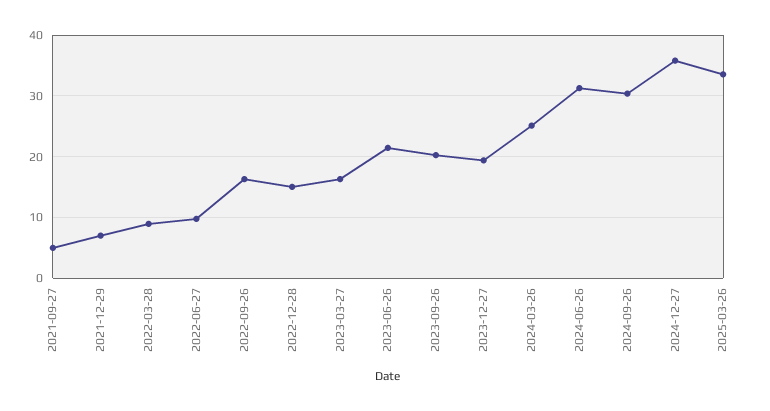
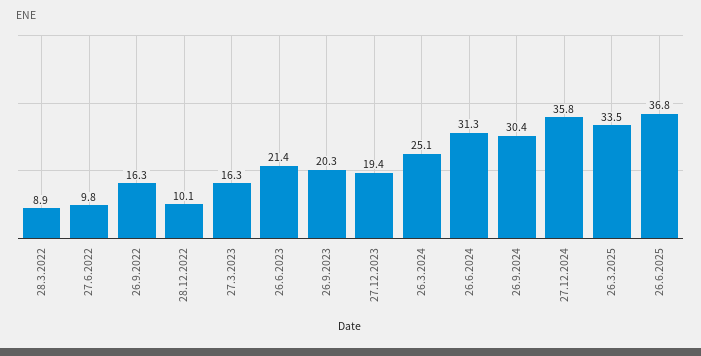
2021-09-27: 5 -> none
2021-12-29: 7 -> none
2022-12-28: 15 -> 10.1
26.6.2025: none -> 36.8

